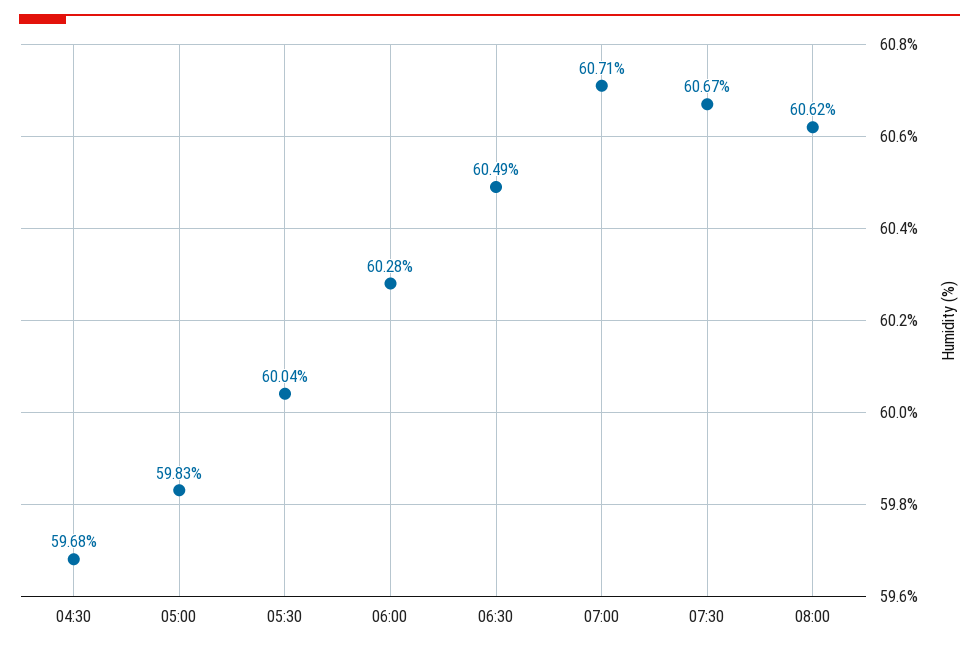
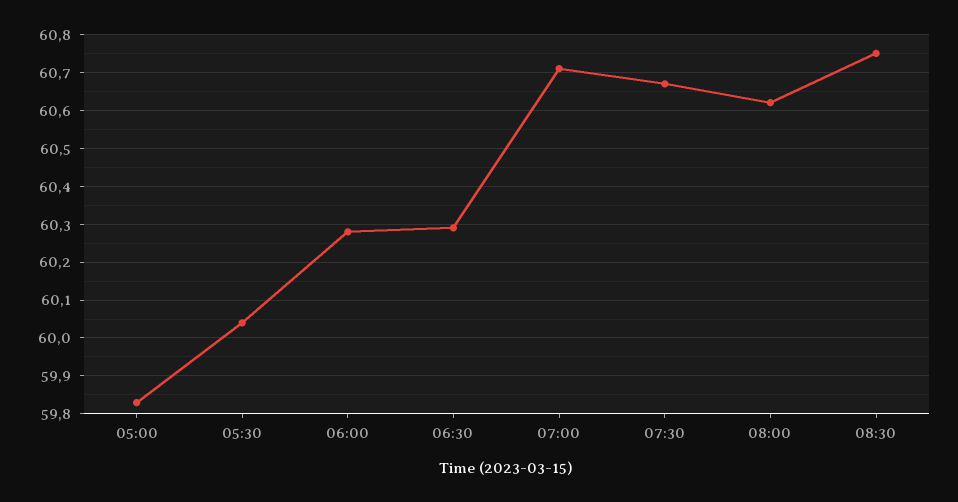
04:30: 59.68 -> none
06:30: 60.49 -> 60.3
08:30: none -> 60.75

